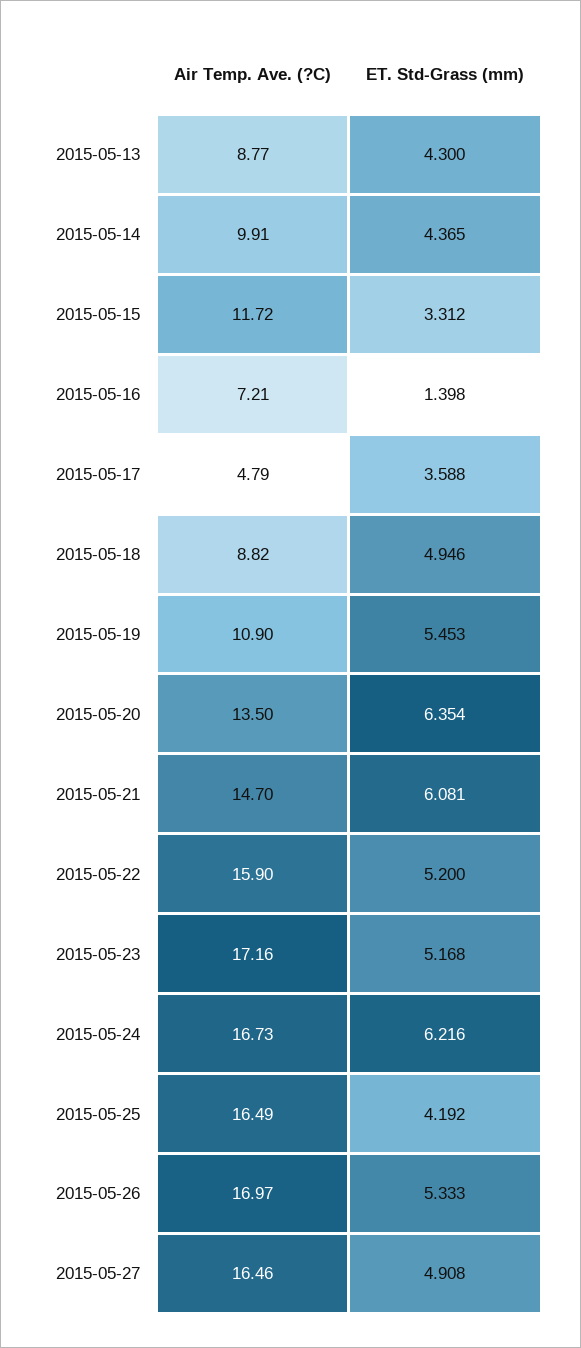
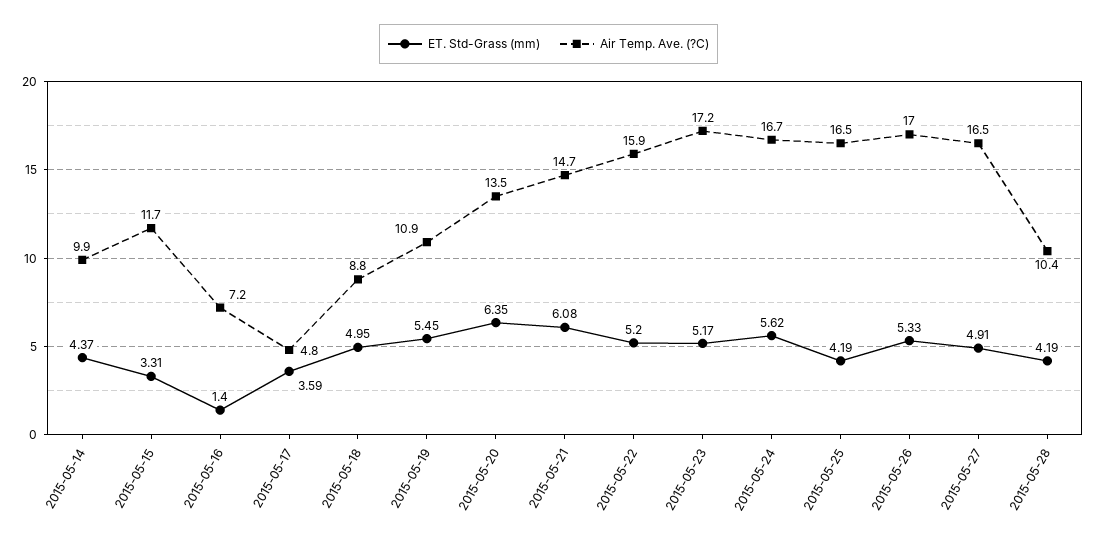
Air Temp. Ave. (?C), 2015-05-13: 8.77 -> none
ET. Std-Grass (mm), 2015-05-13: 4.3 -> none
ET. Std-Grass (mm), 2015-05-24: 6.216 -> 5.62
ET. Std-Grass (mm), 2015-05-28: none -> 4.19
Air Temp. Ave. (?C), 2015-05-28: none -> 10.4

